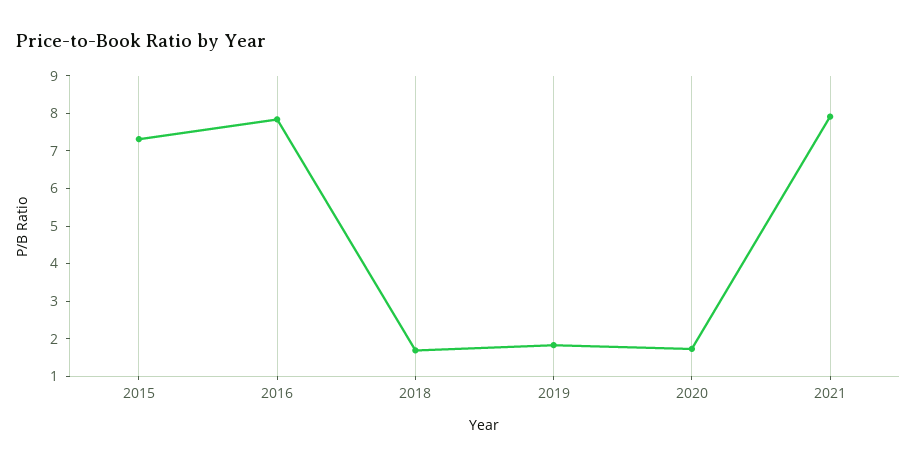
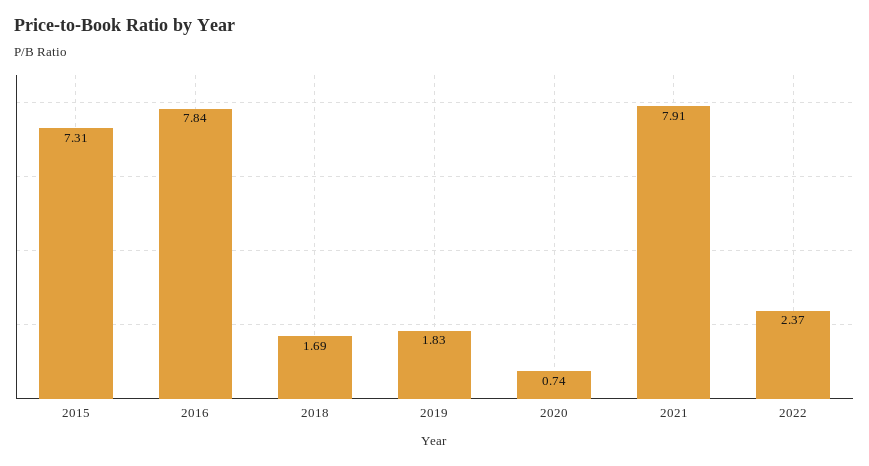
2020: 1.75 -> 0.74
2022: none -> 2.37

